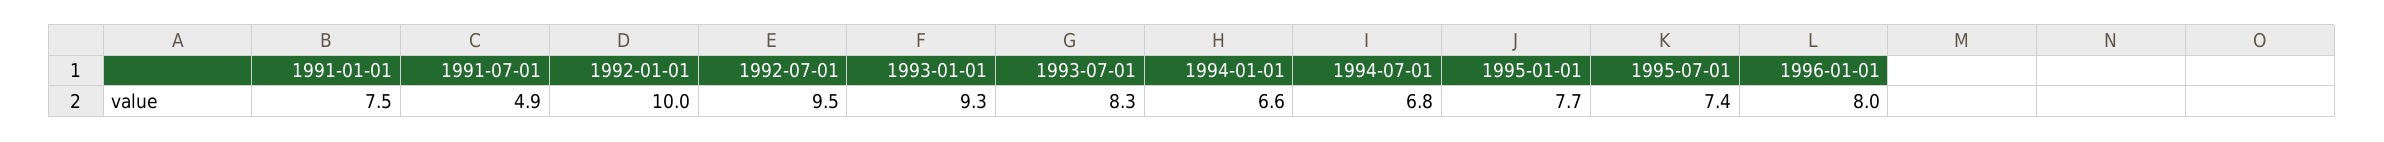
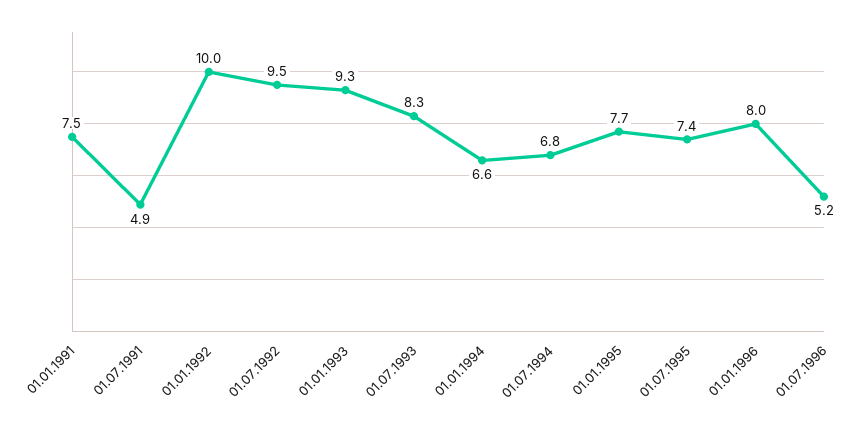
01.07.1996: none -> 5.2

